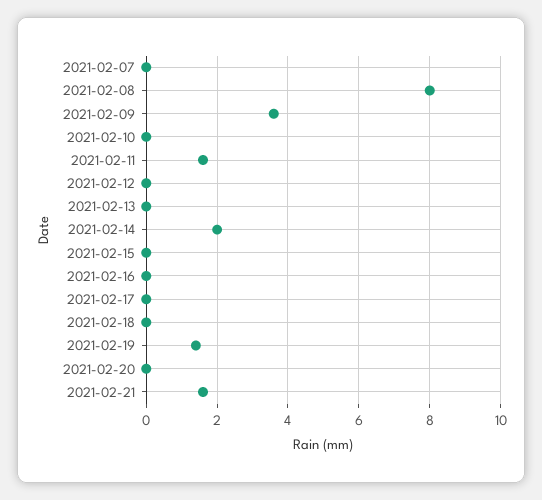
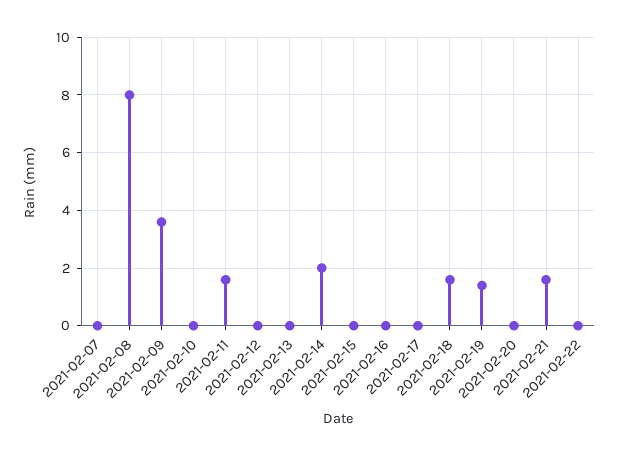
2021-02-18: 0 -> 1.5
2021-02-22: none -> 0

